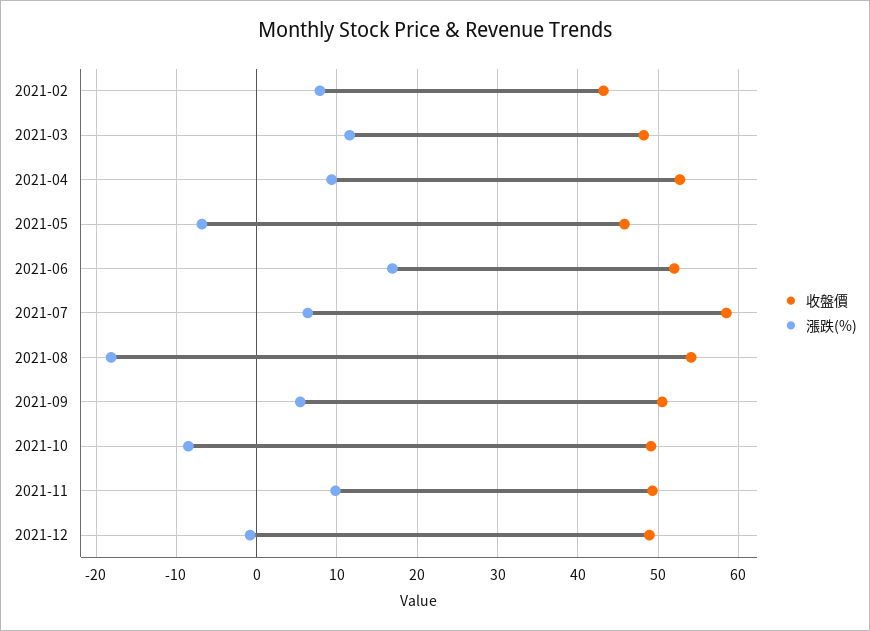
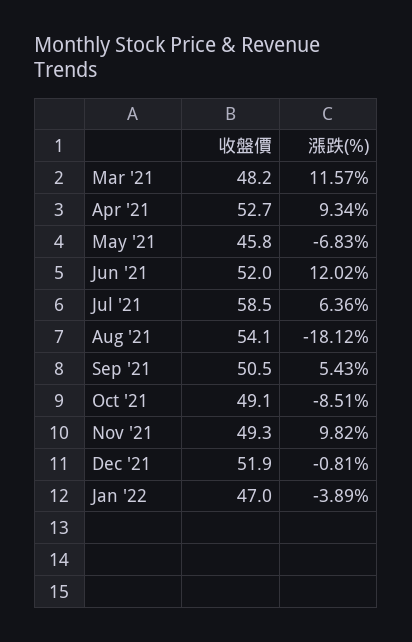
收盤價, 2021-02: 43 -> none
漲跌(%), 2021-02: 8 -> none
漲跌(%), 2021-06: 17 -> 12.02
收盤價, 2021-12: 49 -> 51.9
收盤價, Jan '22: none -> 47
漲跌(%), Jan '22: none -> -3.89

